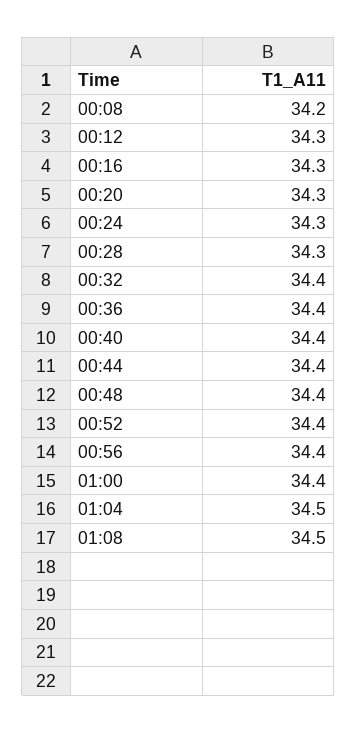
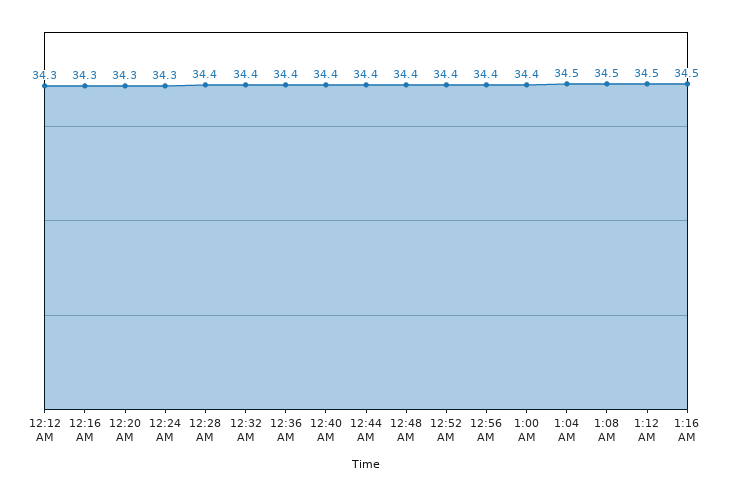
00:08: 34.2 -> none
00:28: 34.3 -> 34.4
1:12 AM: none -> 34.5
1:16 AM: none -> 34.5

